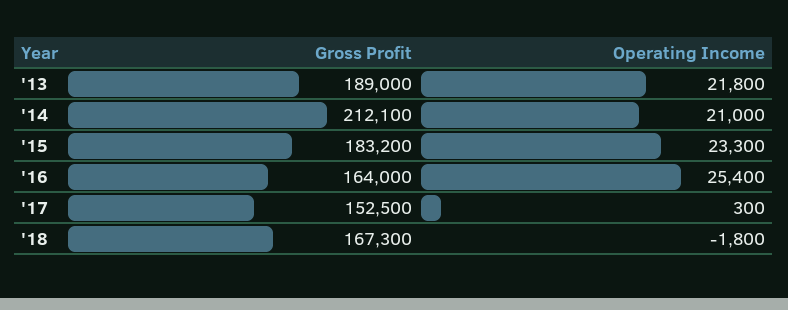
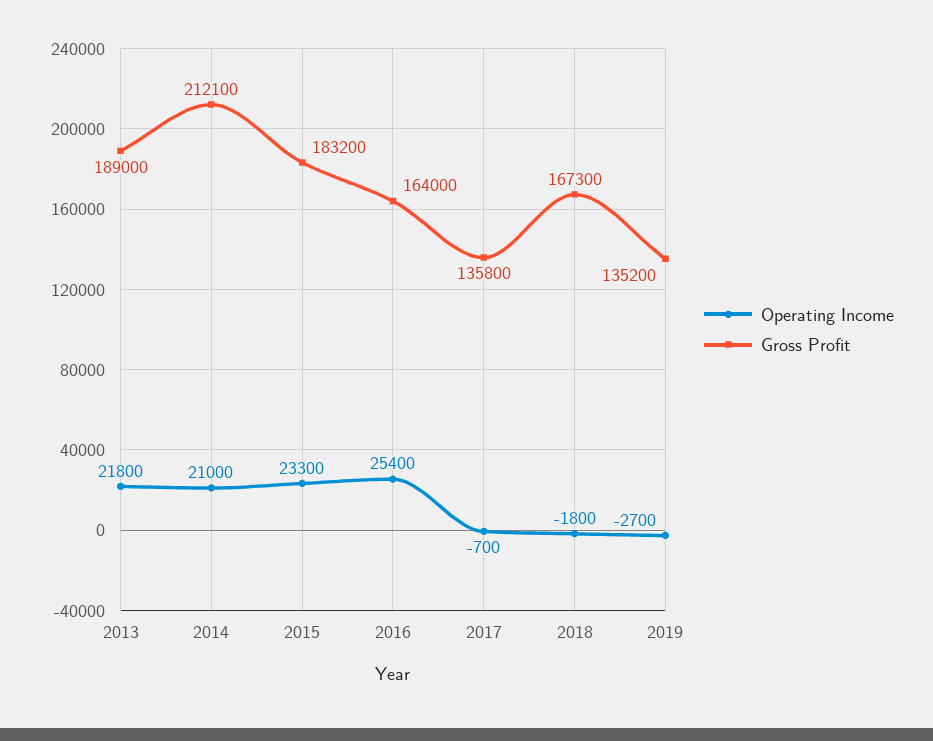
Gross Profit, '17: 152500 -> 135800
Operating Income, '17: 300 -> -700
Operating Income, 2019: none -> -2700
Gross Profit, 2019: none -> 135200

